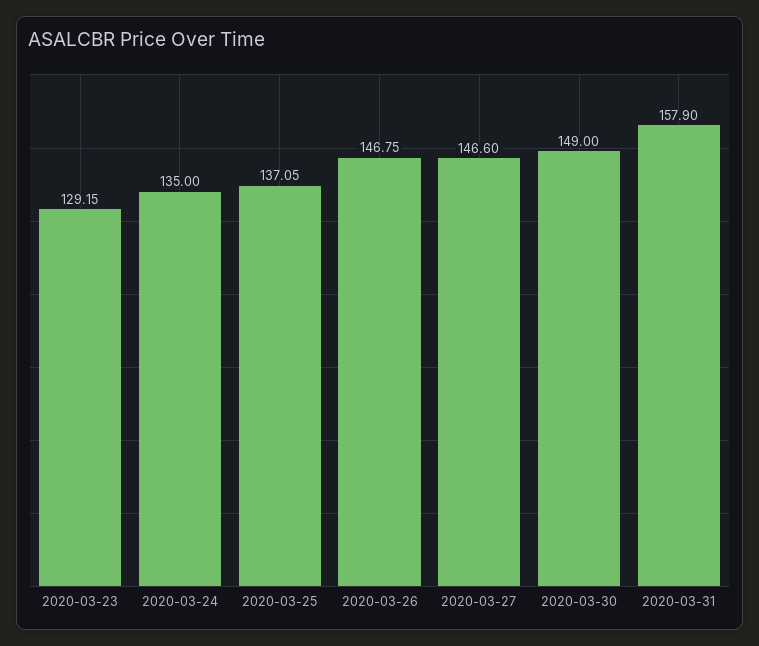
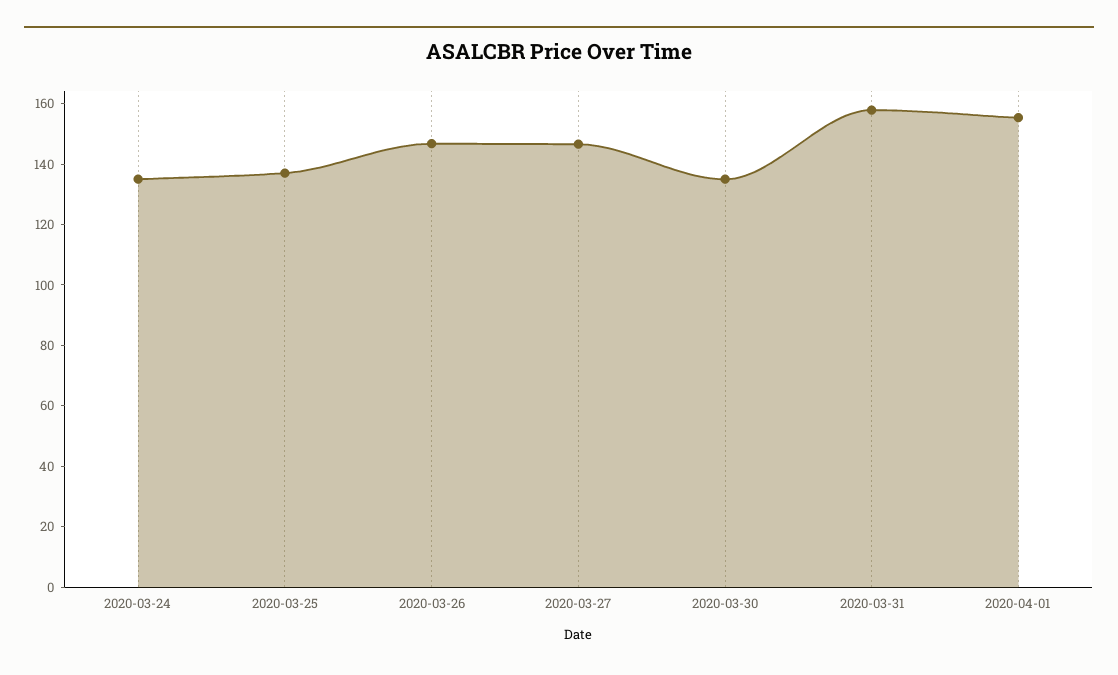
2020-03-23: 129.15 -> none
2020-03-30: 149 -> 135
2020-04-01: none -> 155

